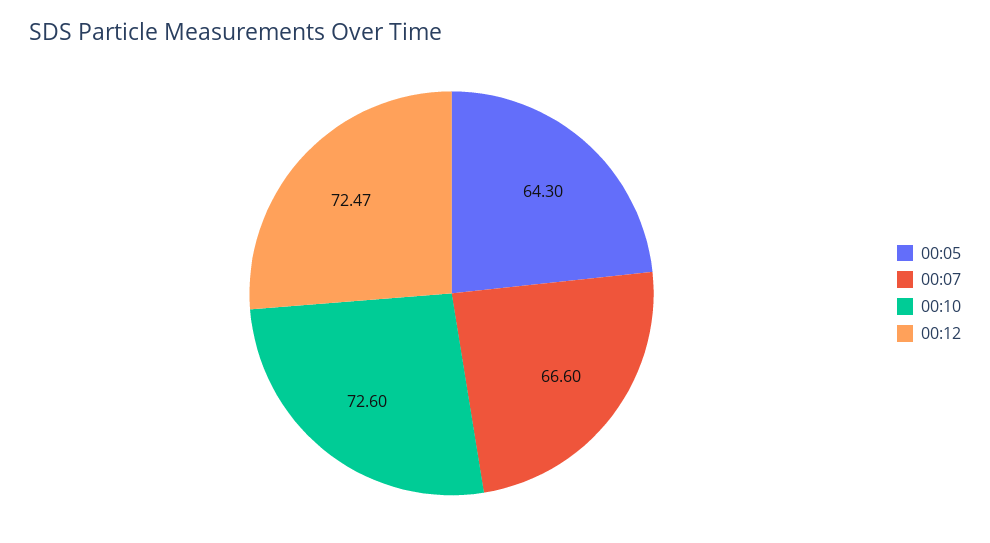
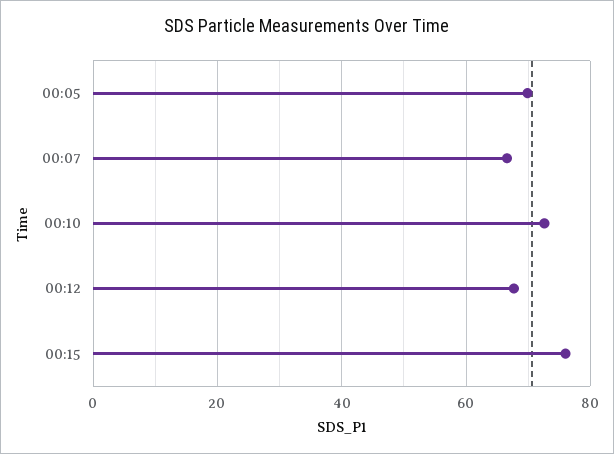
00:05: 64.3 -> 70
00:12: 72.47 -> 68
00:15: none -> 76

